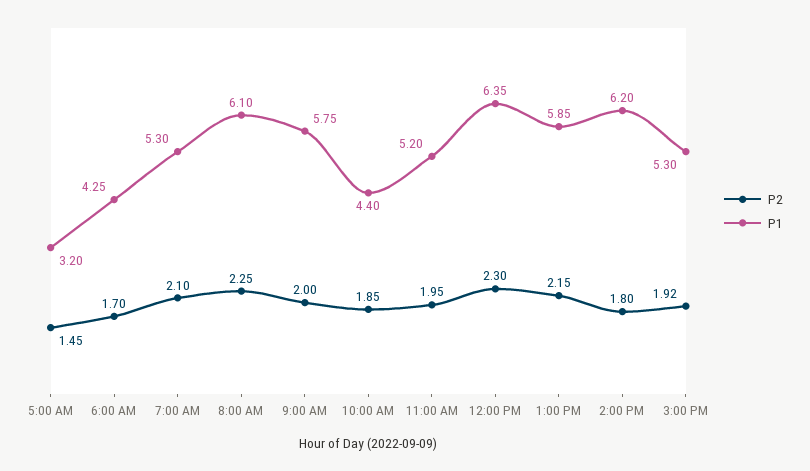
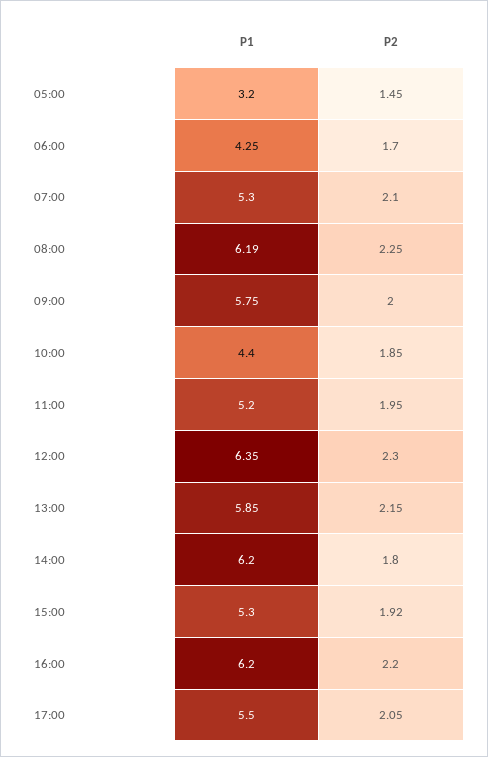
P1, 8:00 AM: 6.1 -> 6.19
P1, 16:00: none -> 6.2
P2, 16:00: none -> 2.2
P1, 17:00: none -> 5.5
P2, 17:00: none -> 2.05

